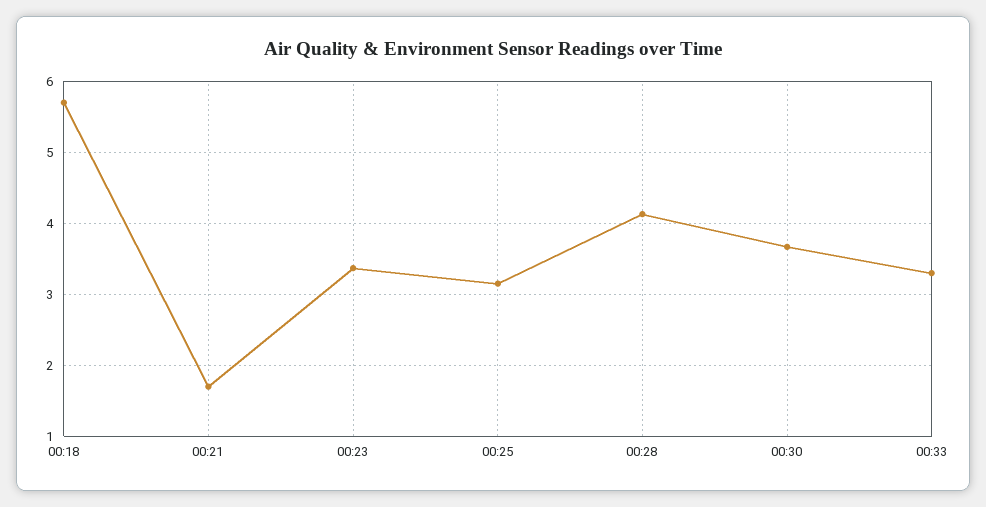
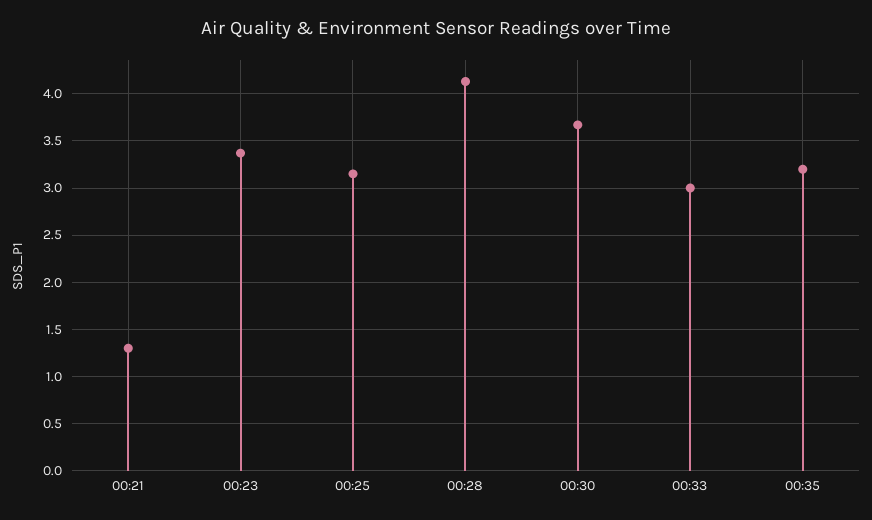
00:18: 5.7 -> none
00:21: 1.7 -> 1.3
00:33: 3.3 -> 3
00:35: none -> 3.2

